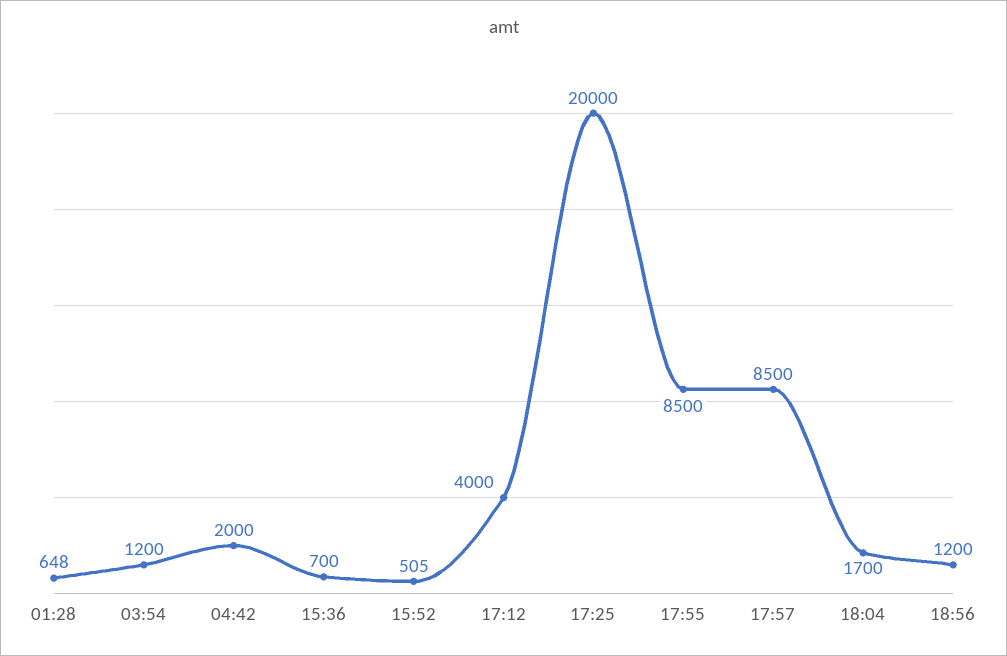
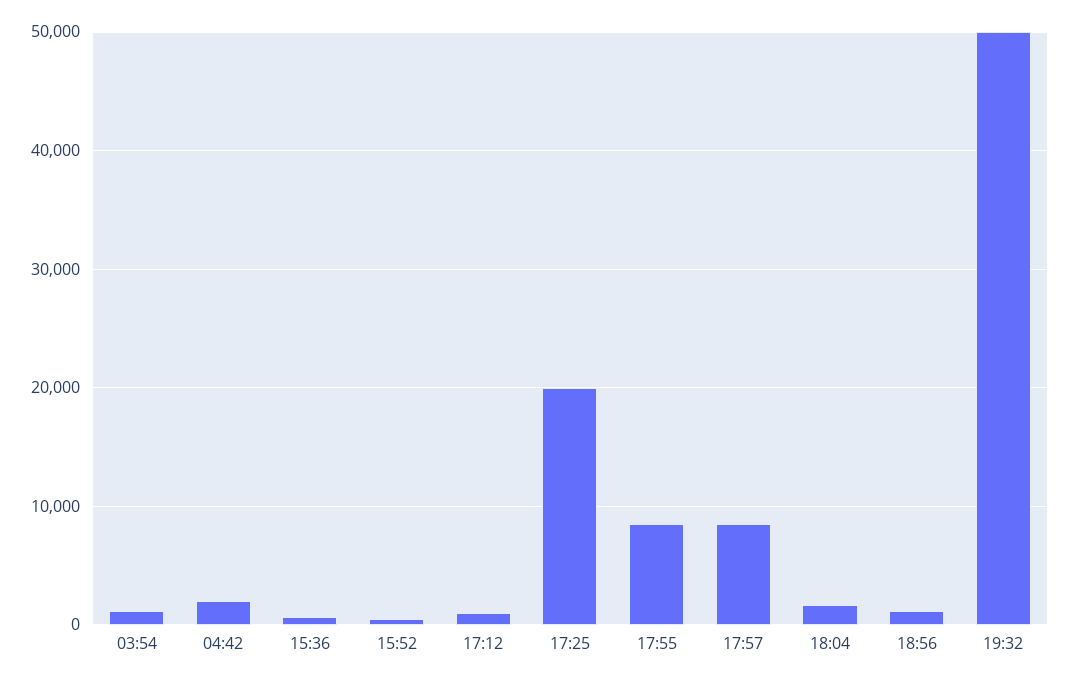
01:28: 648 -> none
17:12: 4000 -> 1000
19:32: none -> 50000

